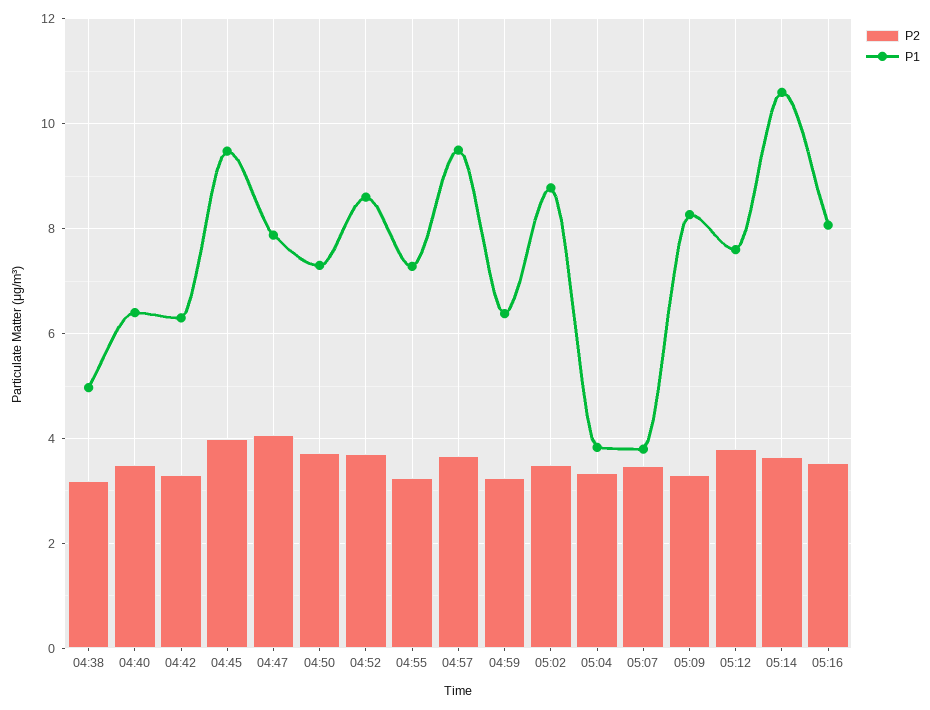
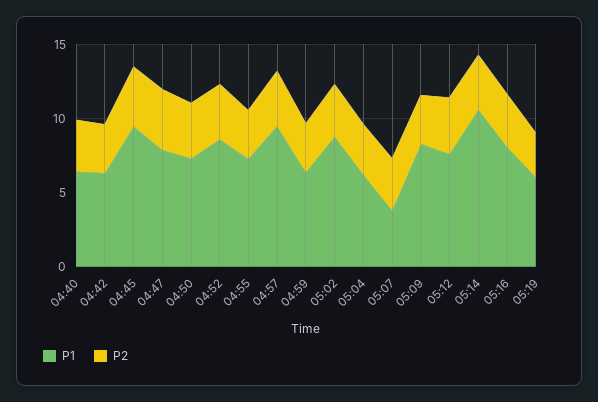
P2, 04:38: 3.2 -> none
P1, 04:38: 5 -> none
P1, 05:04: 3.8 -> 6
P1, 05:19: none -> 6
P2, 05:19: none -> 3

